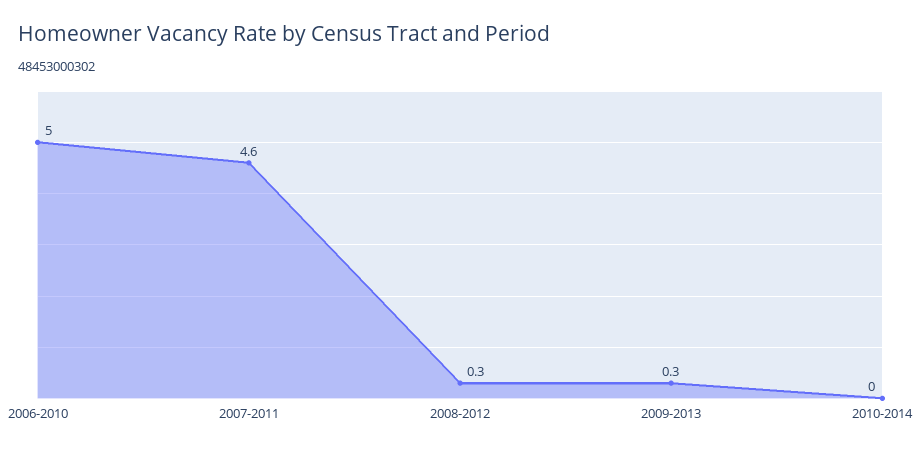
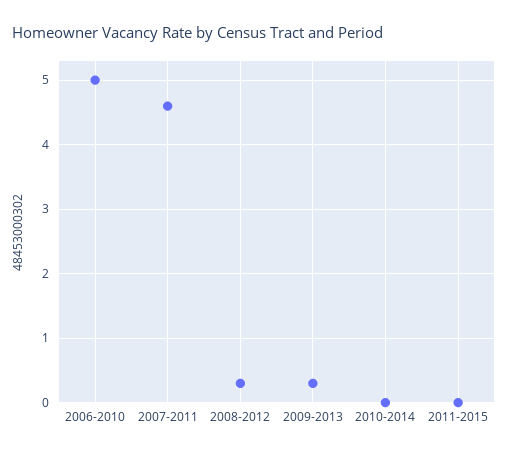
2011-2015: none -> 0

